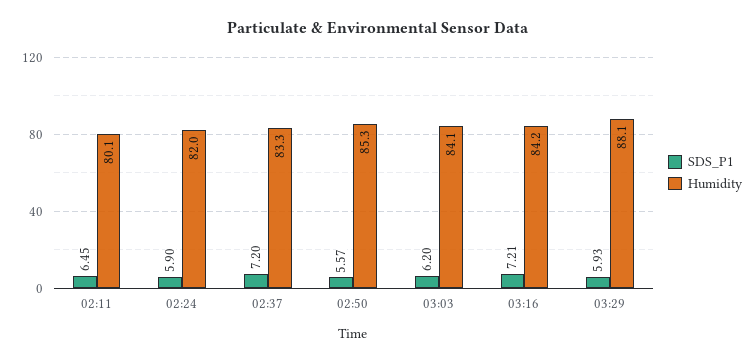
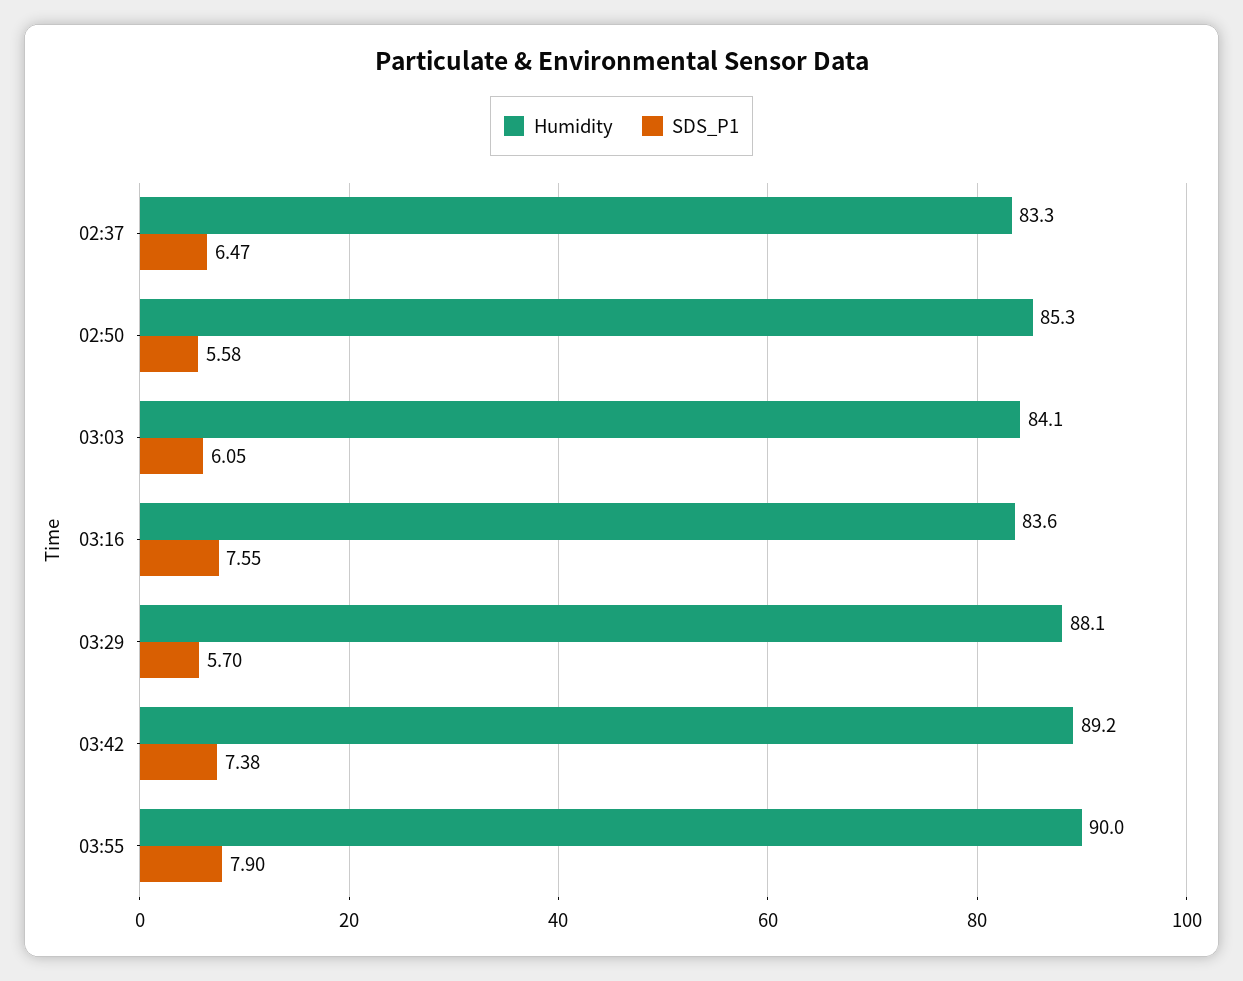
SDS_P1, 02:11: 6.45 -> none
Humidity, 02:11: 80.1 -> none
SDS_P1, 02:24: 5.9 -> none
Humidity, 02:24: 82 -> none
SDS_P1, 02:37: 7.2 -> 6.47
SDS_P1, 02:50: 5.57 -> 5.58
SDS_P1, 03:03: 6.2 -> 6.05
SDS_P1, 03:16: 7.21 -> 7.55
Humidity, 03:16: 84.2 -> 83.6
SDS_P1, 03:29: 5.93 -> 5.7
Humidity, 03:42: none -> 89.2
SDS_P1, 03:42: none -> 7.38
Humidity, 03:55: none -> 90
SDS_P1, 03:55: none -> 7.9

